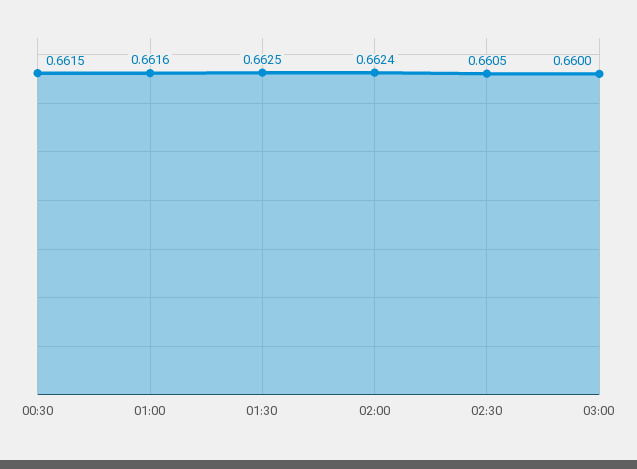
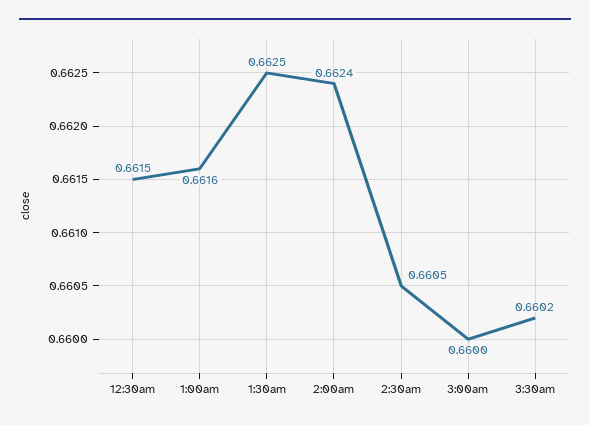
3:30am: none -> 0.6602

